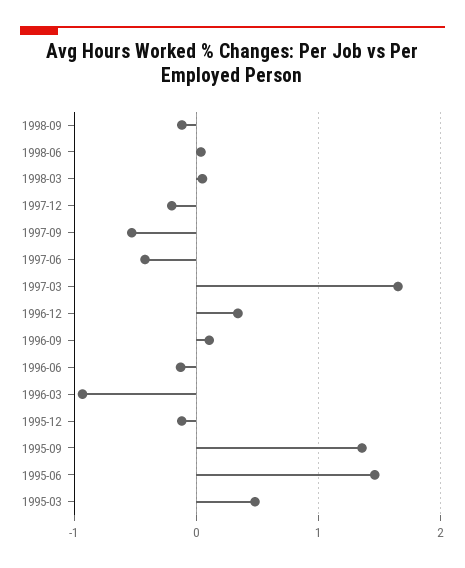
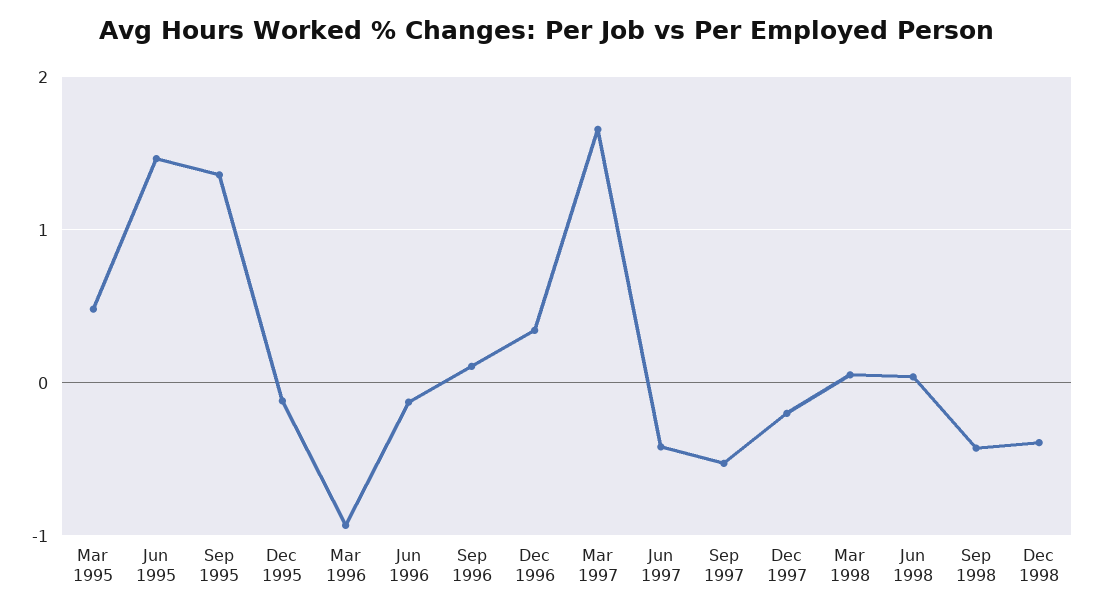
1998-09: -0.1 -> -0.4
Dec 1998: none -> -0.4

